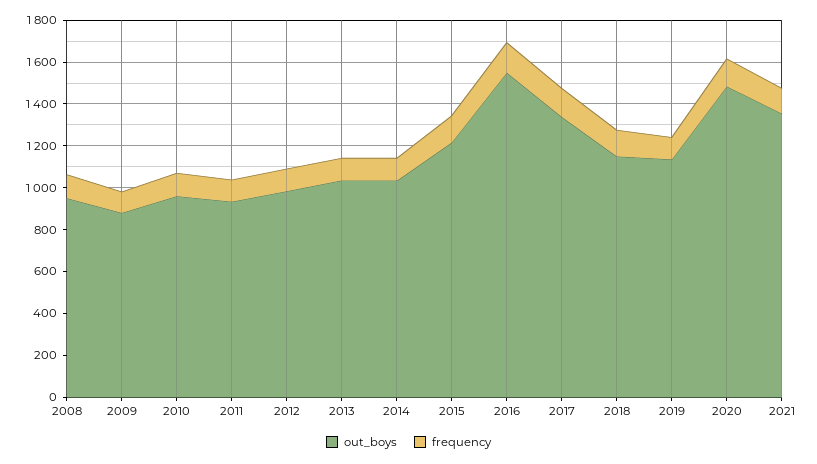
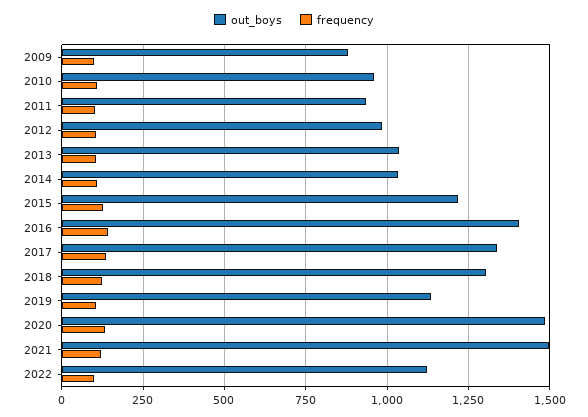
out_boys, 2008: 950 -> none
frequency, 2008: 100 -> none
out_boys, 2016: 1550 -> 1400
out_boys, 2018: 1150 -> 1300
out_boys, 2021: 1350 -> 1500
out_boys, 2022: none -> 1125
frequency, 2022: none -> 100

